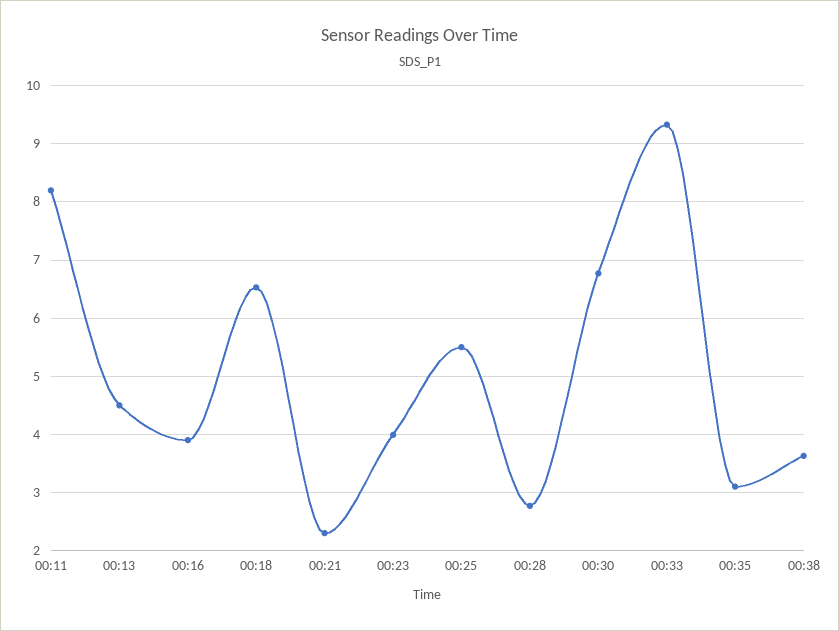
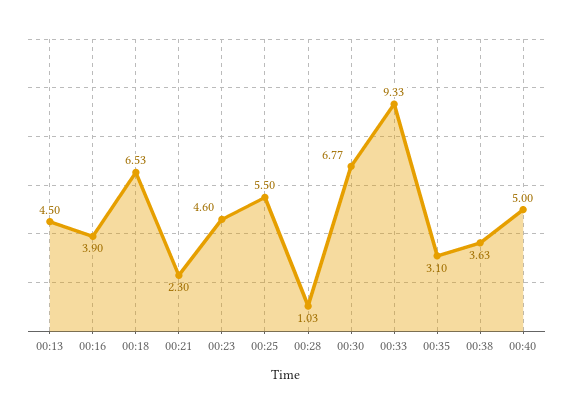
00:11: 8.2 -> none
00:23: 4 -> 4.6
00:28: 2.8 -> 1.03
00:40: none -> 5

